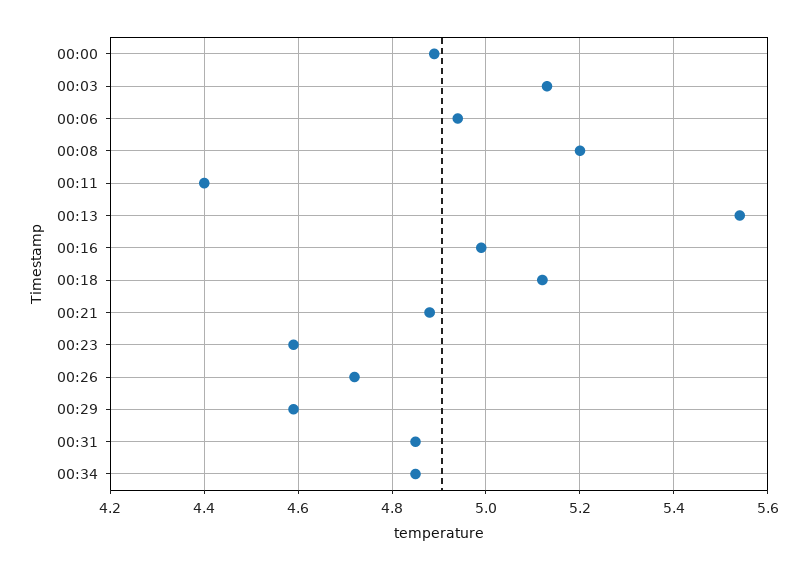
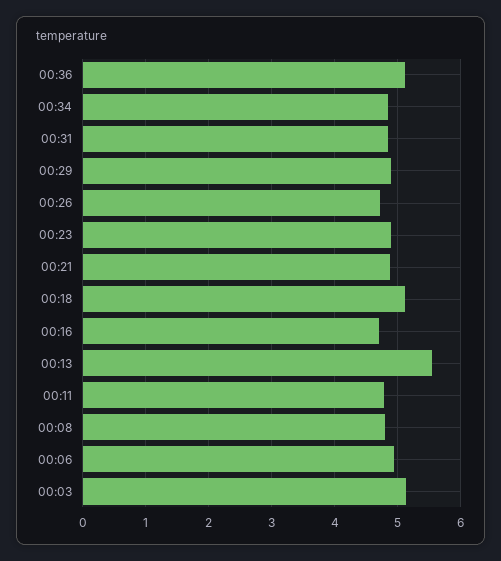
00:00: 4.9 -> none
00:08: 5.2 -> 4.8
00:11: 4.4 -> 4.8
00:16: 5 -> 4.7
00:23: 4.6 -> 4.9
00:29: 4.6 -> 4.9
00:36: none -> 5.1

